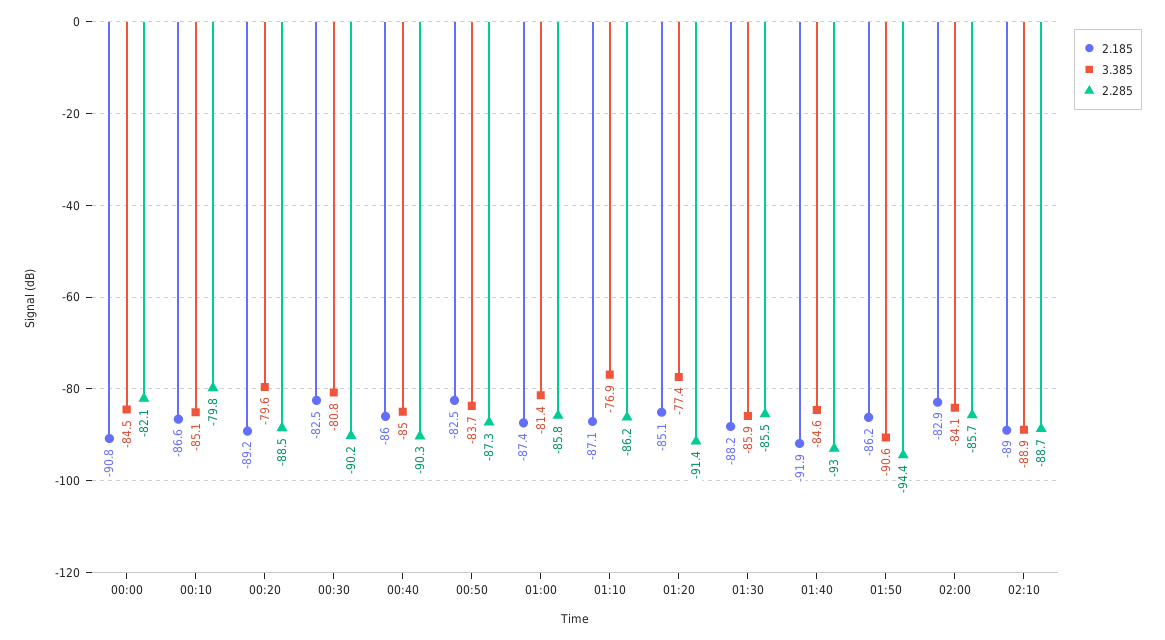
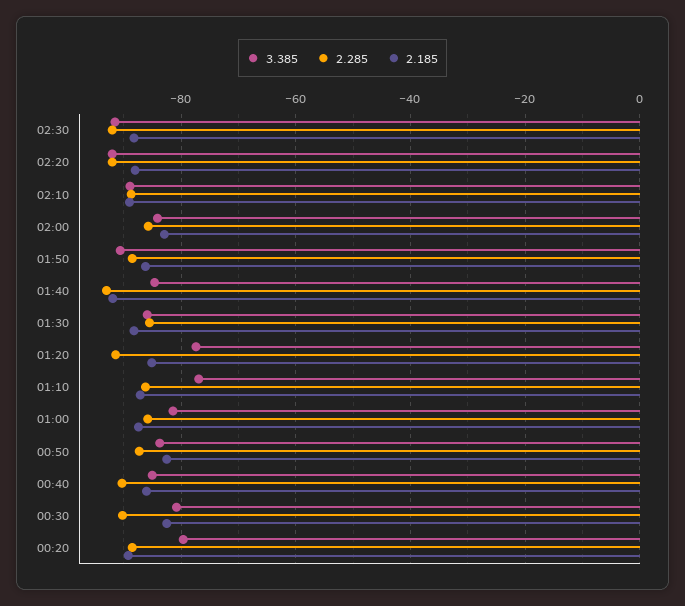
2.185, 00:00: -90.8 -> none
3.385, 00:00: -84.5 -> none
2.285, 00:00: -82.1 -> none
2.185, 00:10: -86.6 -> none
3.385, 00:10: -85.1 -> none
2.285, 00:10: -79.8 -> none
2.285, 01:50: -94.4 -> -88
3.385, 02:30: none -> -92
2.285, 02:30: none -> -92
2.185, 02:30: none -> -88
3.385, 02:20: none -> -92
2.285, 02:20: none -> -92
2.185, 02:20: none -> -88

